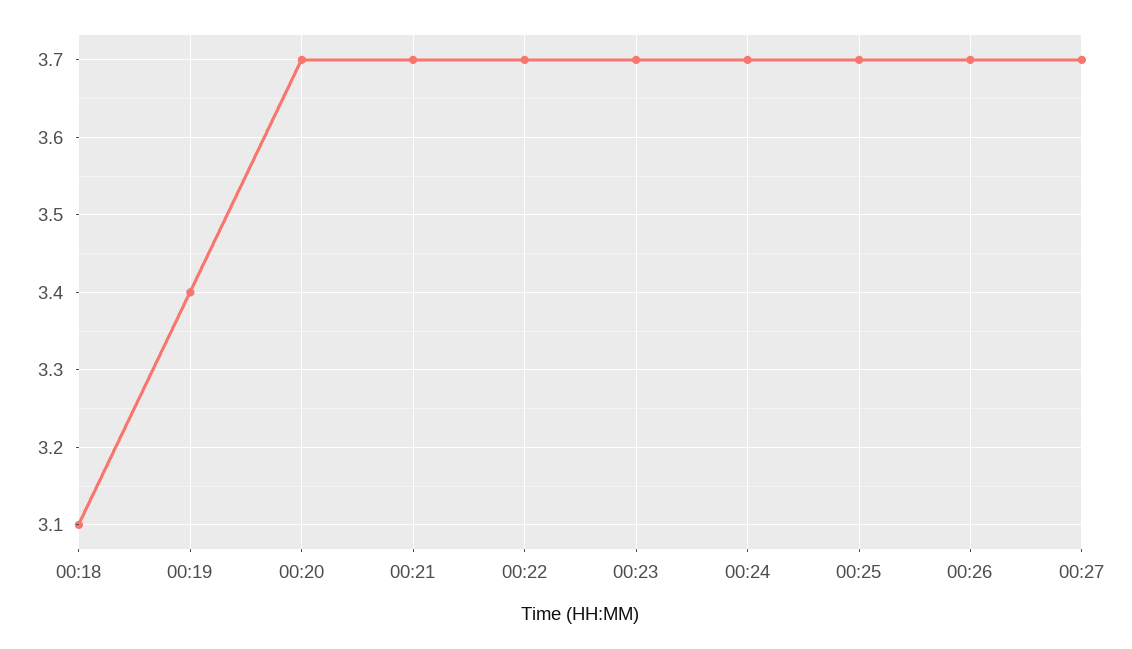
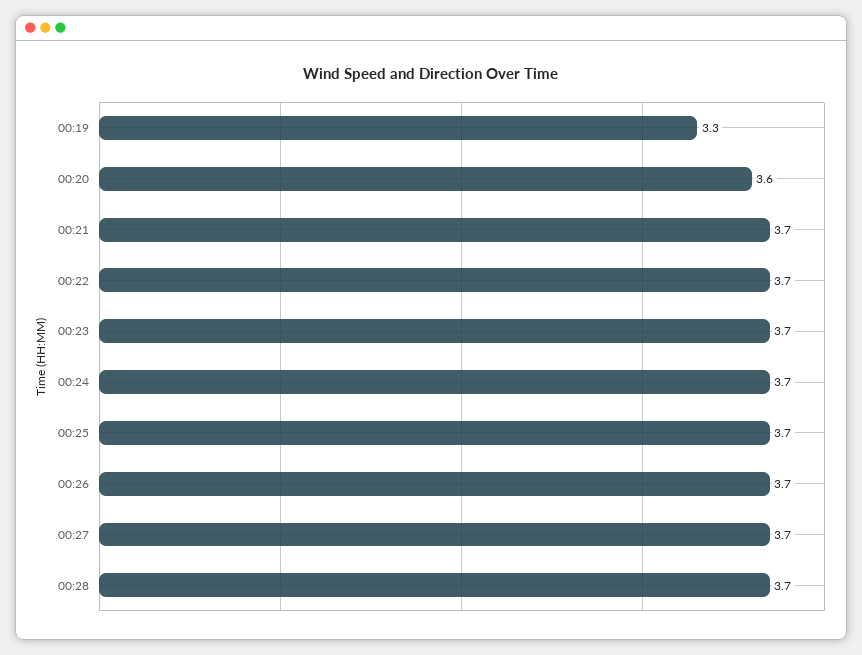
00:18: 3.1 -> none
00:19: 3.4 -> 3.3
00:20: 3.7 -> 3.6
00:28: none -> 3.7

